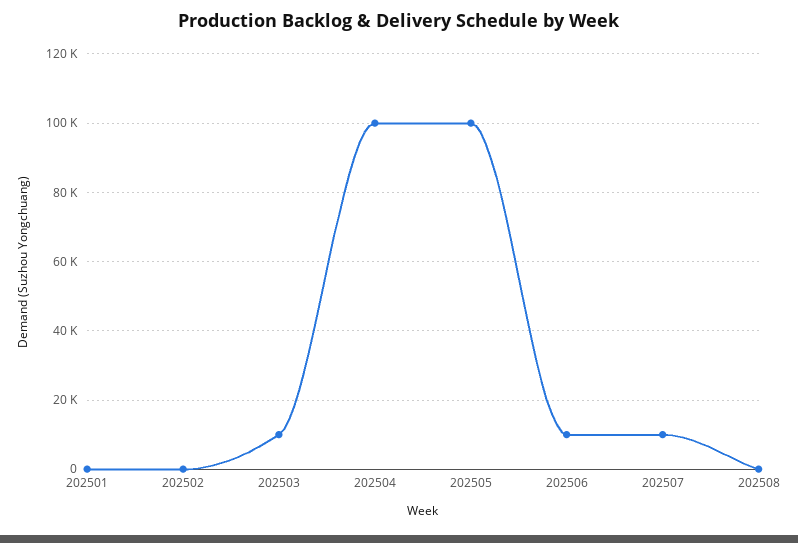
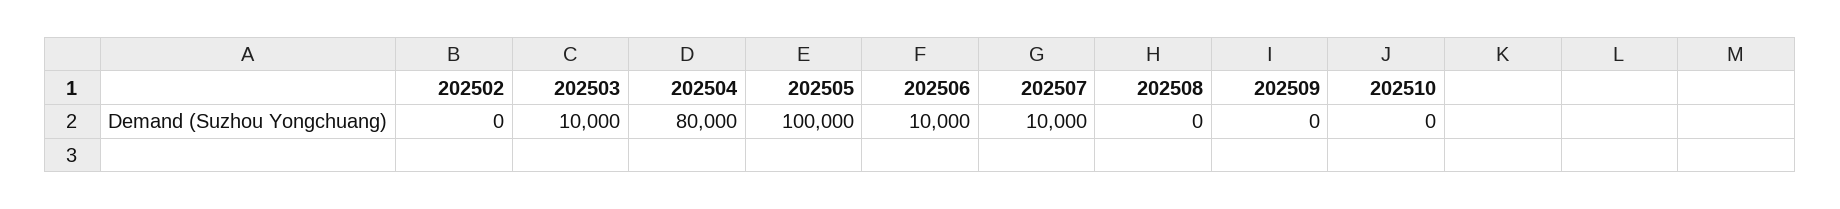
202501: 0 -> none
202504: 100000 -> 80000
202509: none -> 0
202510: none -> 0

